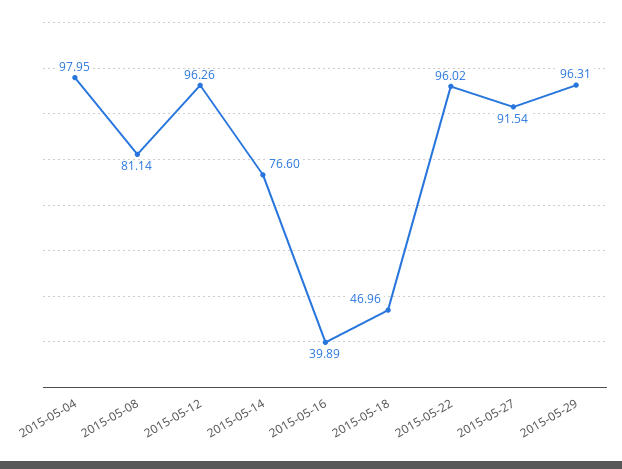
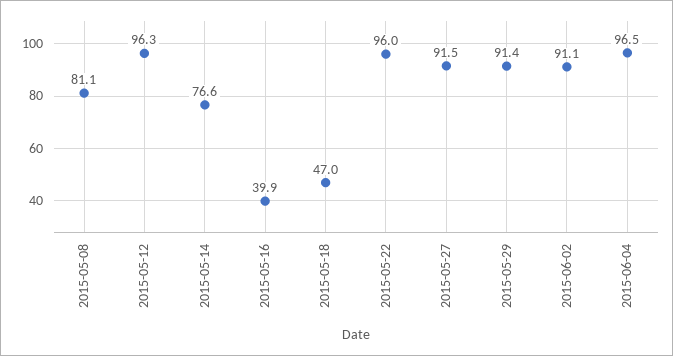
2015-05-04: 97.95 -> none
2015-05-29: 96.31 -> 91.4
2015-06-02: none -> 91.1
2015-06-04: none -> 96.5

